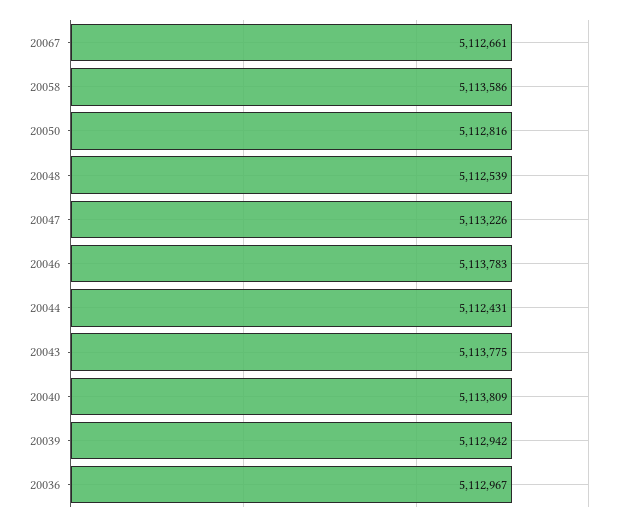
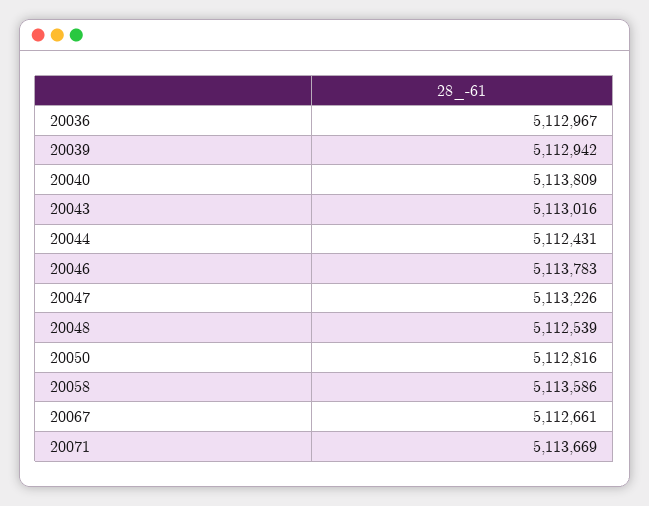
20043: 5113775 -> 5113016
20071: none -> 5113669

